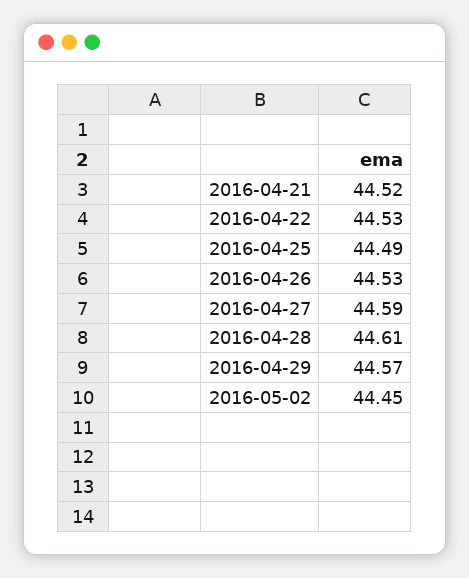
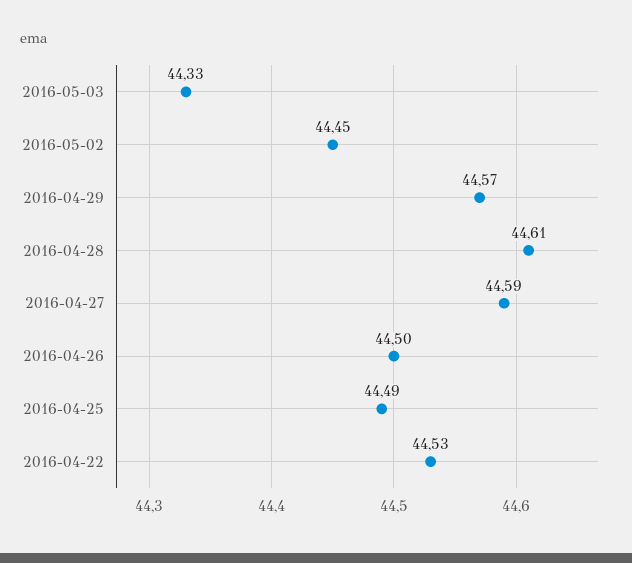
2016-04-21: 44.52 -> none
2016-04-26: 44.53 -> 44.5
2016-05-03: none -> 44.33

